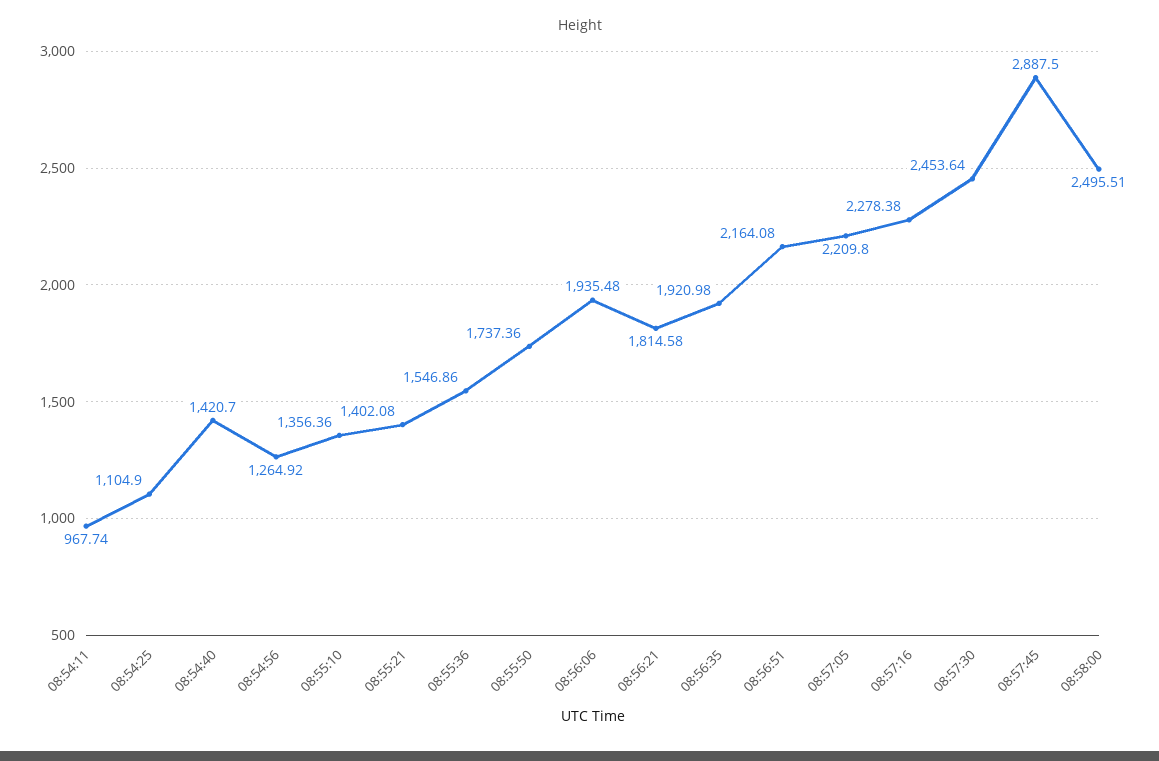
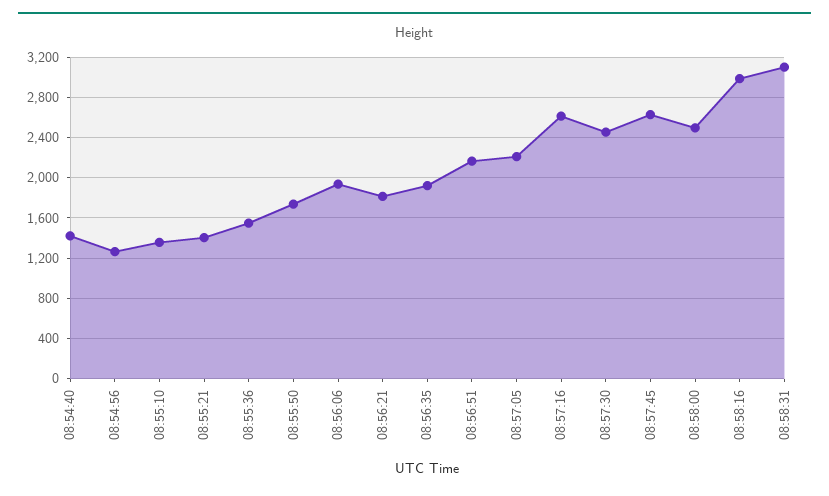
08:54:11: 967.74 -> none
08:54:25: 1104.9 -> none
08:57:16: 2278.38 -> 2600
08:57:45: 2887.5 -> 2600
08:58:16: none -> 3000
08:58:31: none -> 3100

